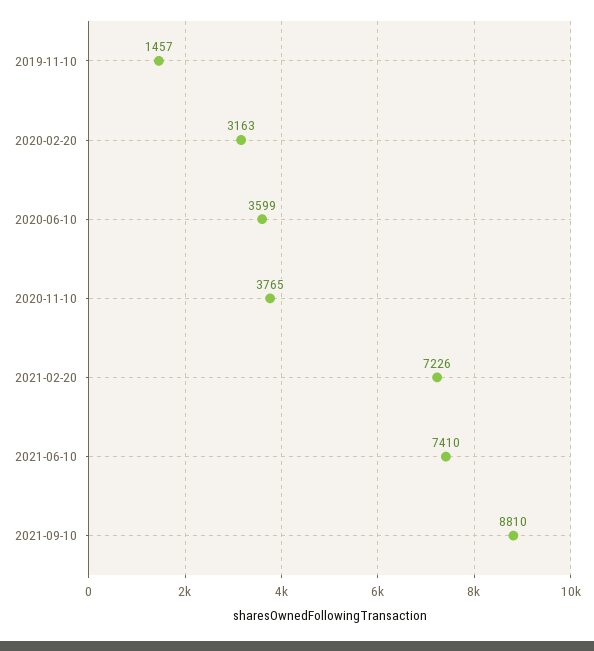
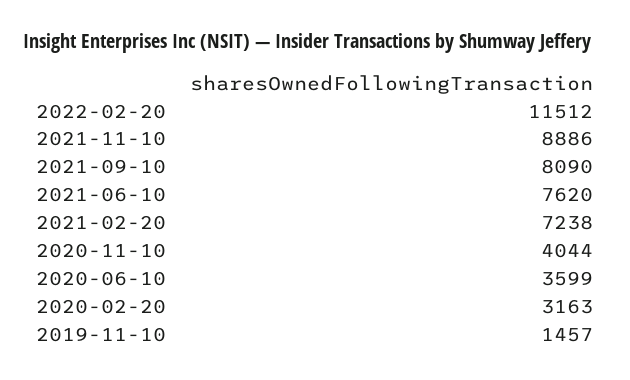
2020-11-10: 3765 -> 4044
2021-02-20: 7226 -> 7238
2021-06-10: 7410 -> 7620
2021-09-10: 8810 -> 8090
2022-02-20: none -> 11512
2021-11-10: none -> 8886

